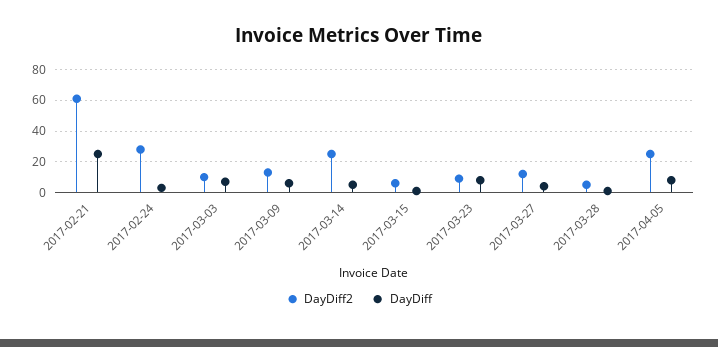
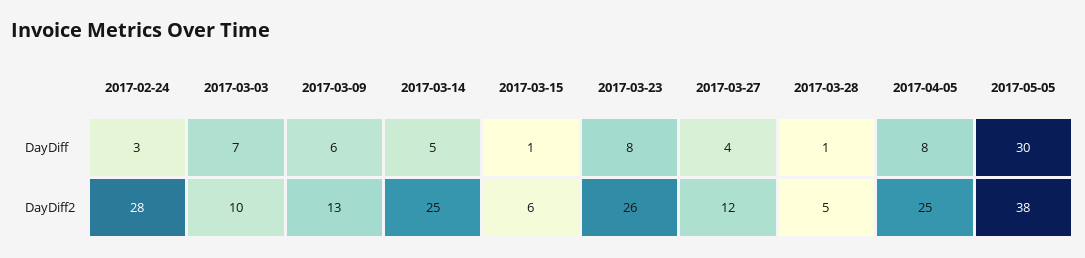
DayDiff2, 2017-02-21: 60 -> none
DayDiff, 2017-02-21: 25 -> none
DayDiff2, 2017-03-23: 10 -> 26
DayDiff, 2017-05-05: none -> 30
DayDiff2, 2017-05-05: none -> 38

